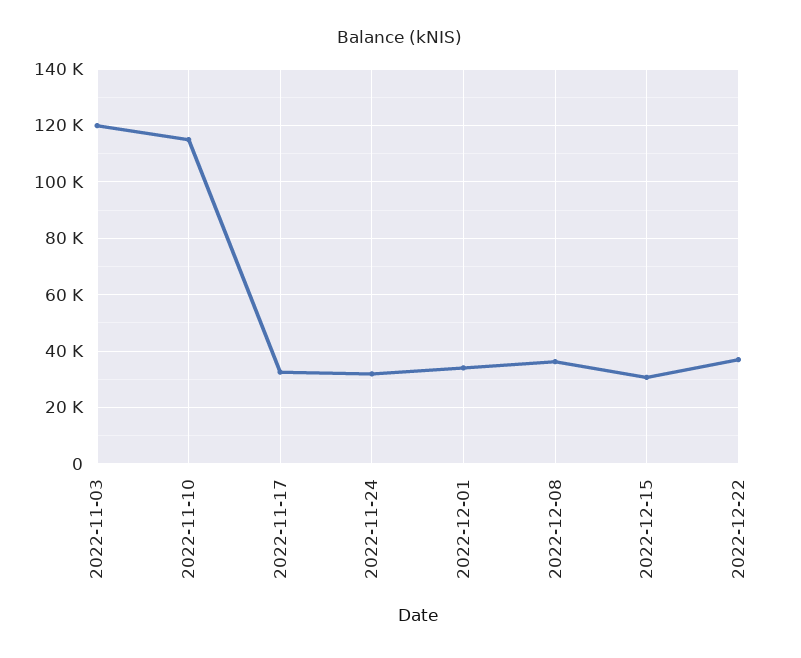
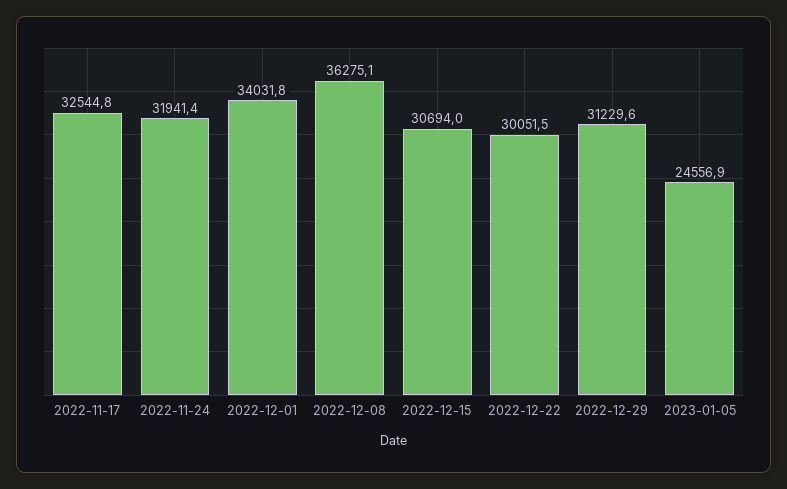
2022-11-03: 120000 -> none
2022-11-10: 115000 -> none
2022-12-22: 37500 -> 30051.5
2022-12-29: none -> 31229.6
2023-01-05: none -> 24556.9

